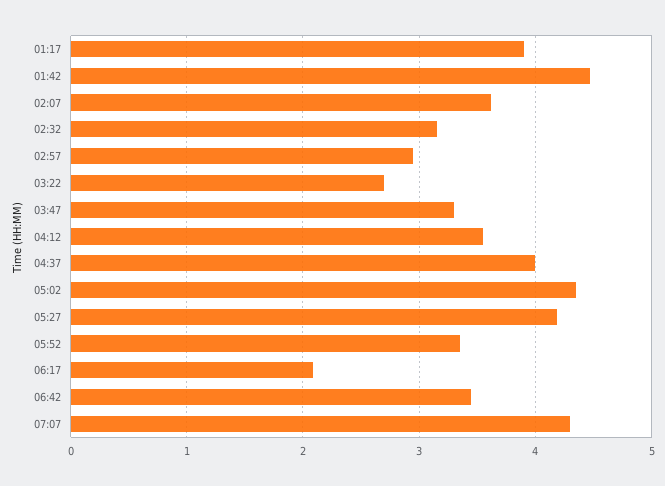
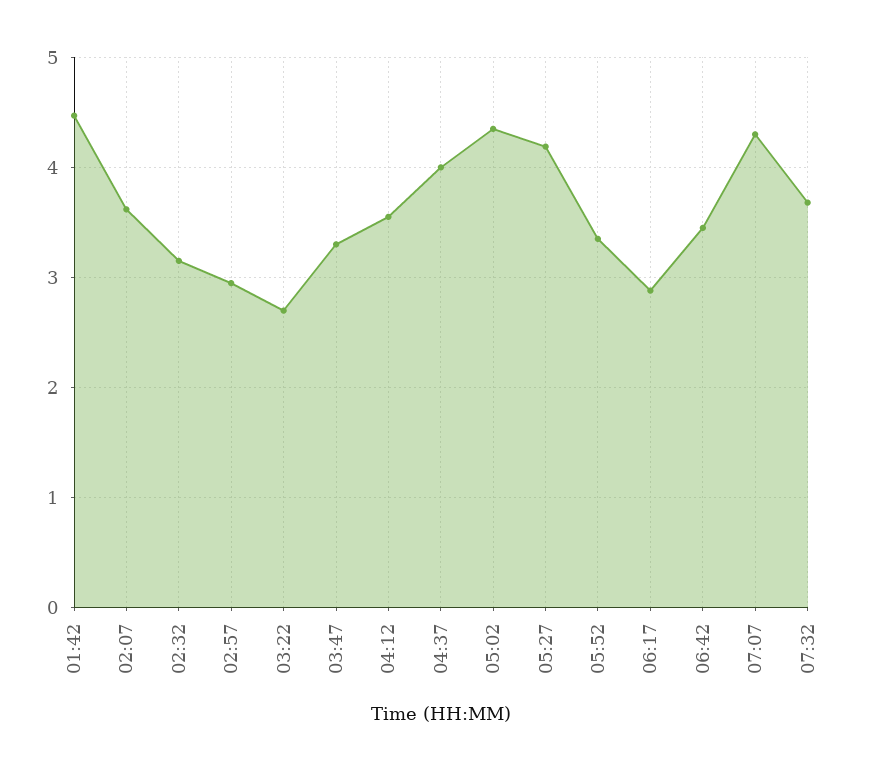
01:17: 3.9 -> none
06:17: 2.1 -> 2.9
07:32: none -> 3.7

